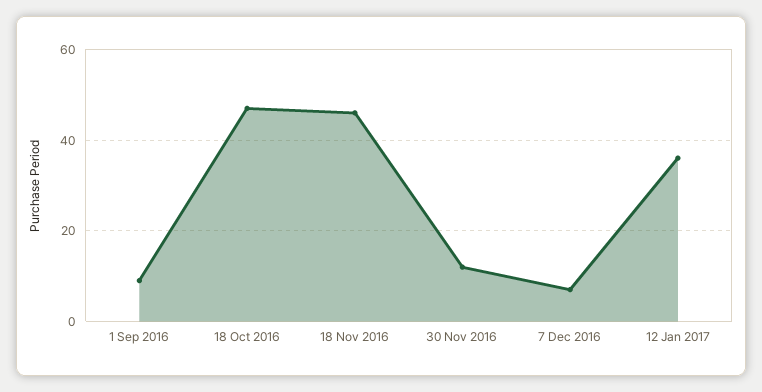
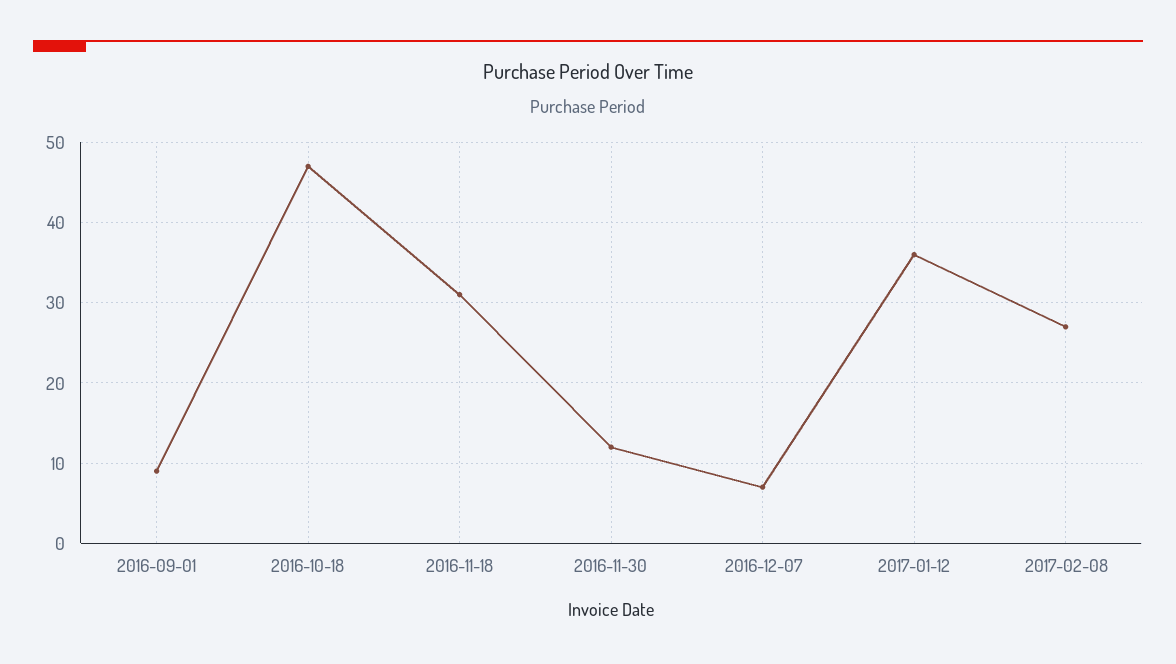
18 Nov 2016: 45 -> 31
2017-02-08: none -> 27

